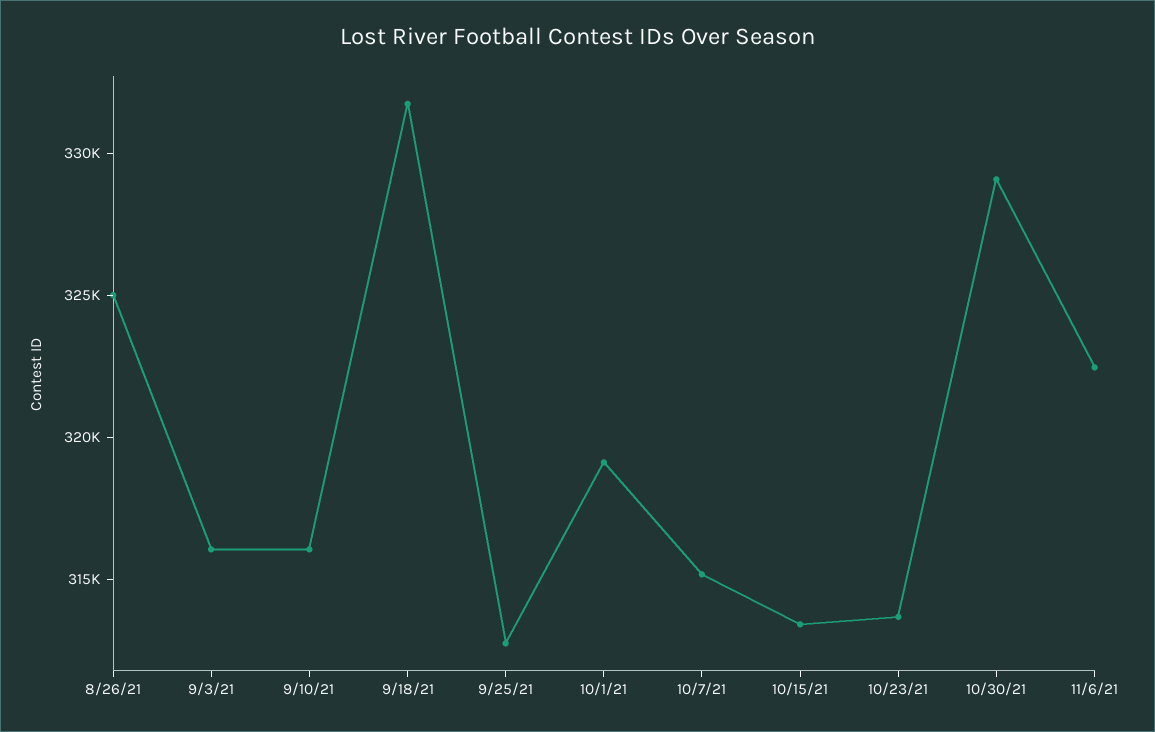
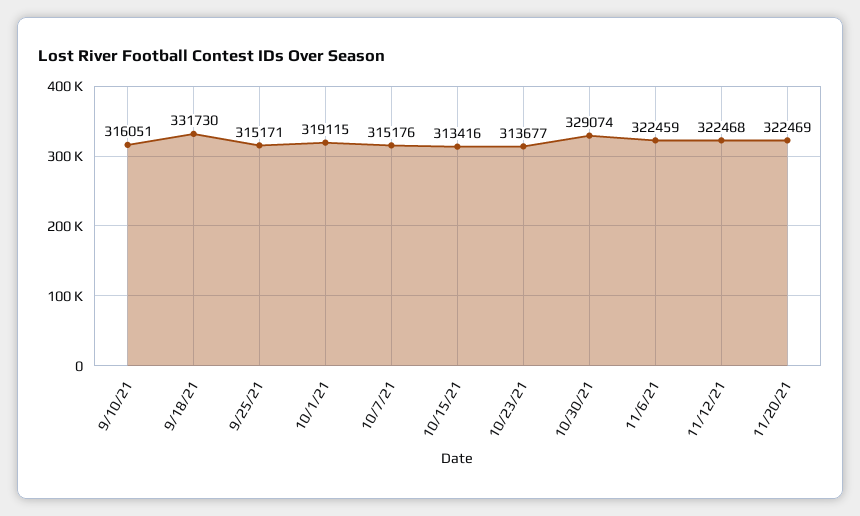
8/26/21: 325000 -> none
9/3/21: 316000 -> none
9/25/21: 313000 -> 315171
11/12/21: none -> 322468
11/20/21: none -> 322469

